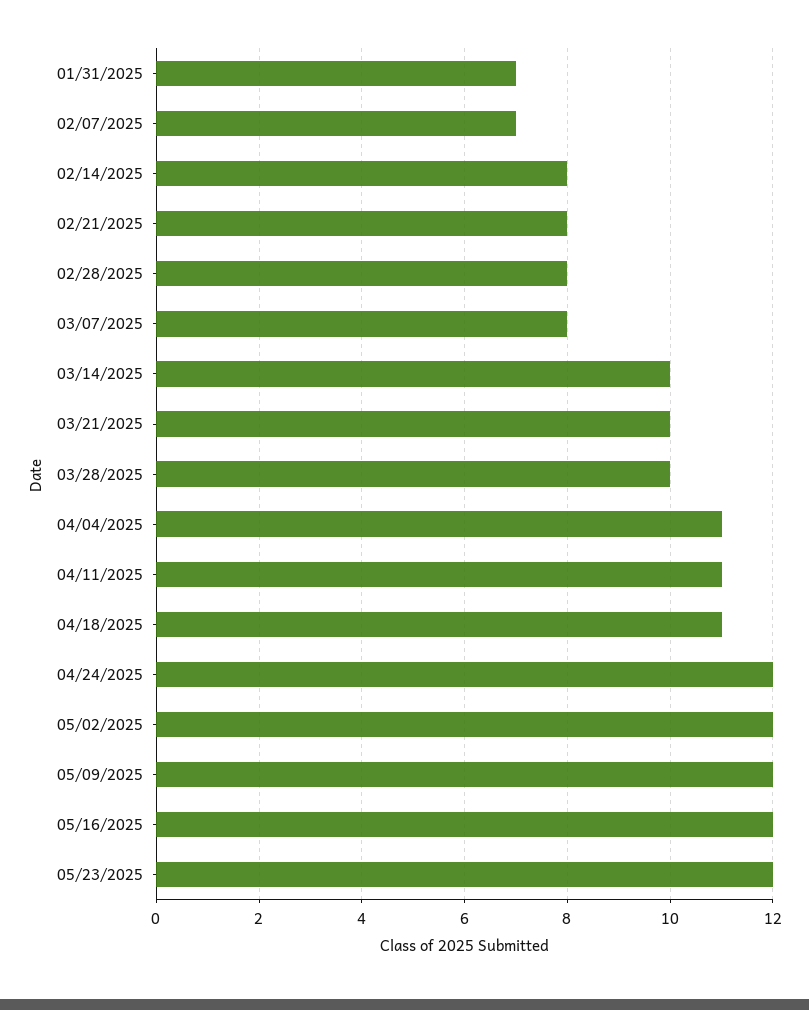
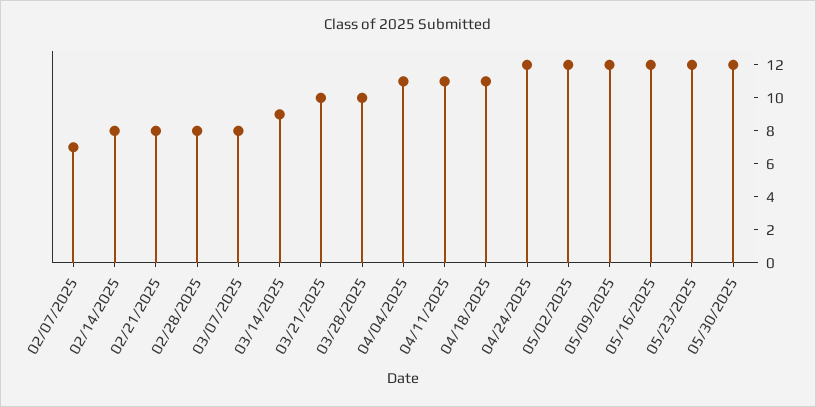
01/31/2025: 7 -> none
03/14/2025: 10 -> 9
05/30/2025: none -> 12

